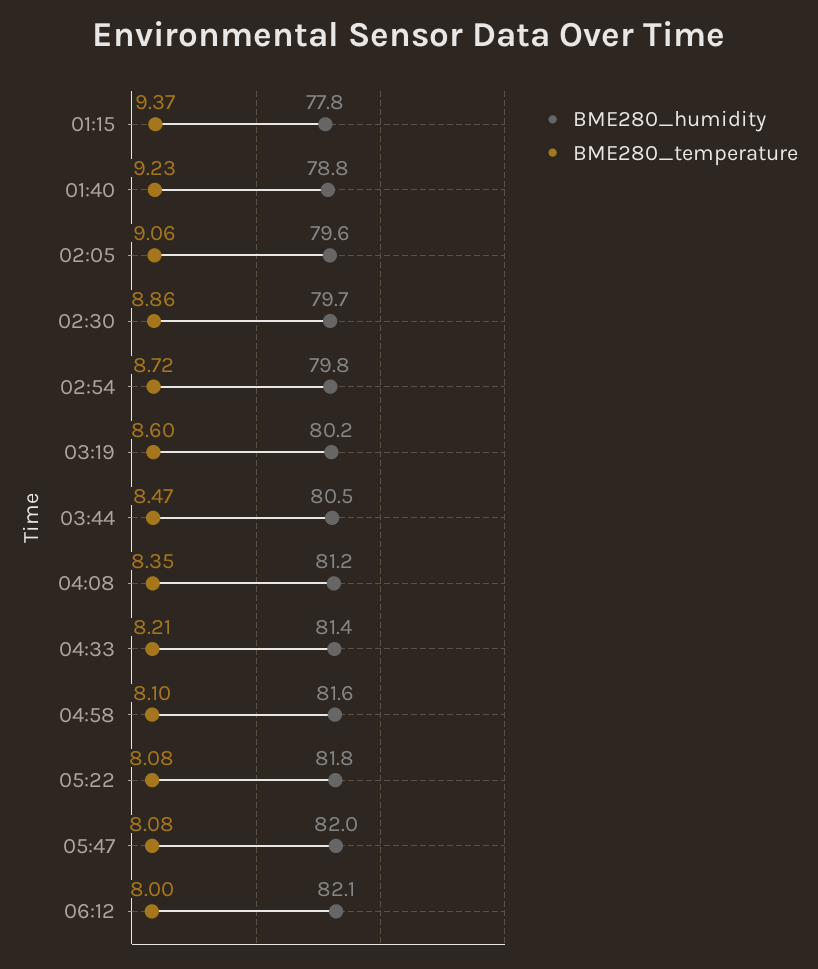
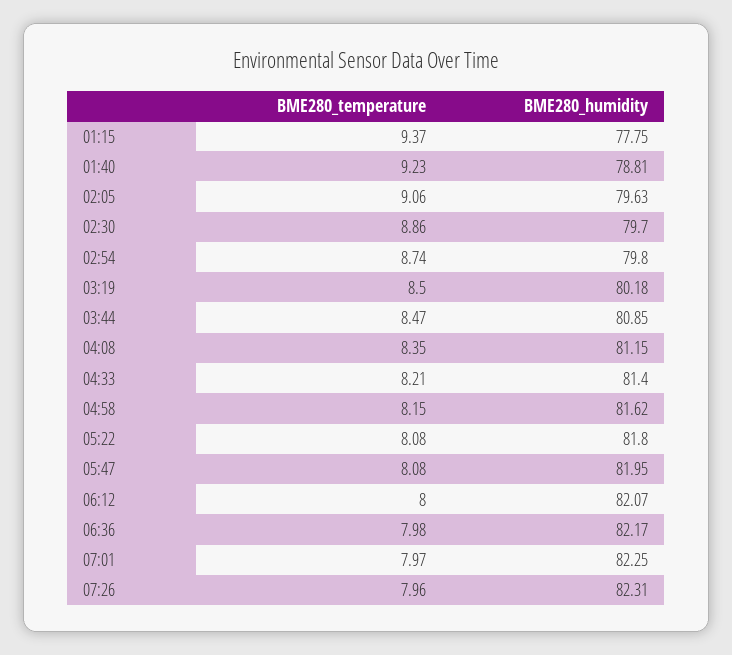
BME280_temperature, 02:54: 8.72 -> 8.74
BME280_temperature, 03:19: 8.6 -> 8.5
BME280_humidity, 03:44: 80.5 -> 80.85
BME280_temperature, 04:58: 8.1 -> 8.15
BME280_temperature, 06:36: none -> 7.98
BME280_humidity, 06:36: none -> 82.17
BME280_temperature, 07:01: none -> 7.97
BME280_humidity, 07:01: none -> 82.25
BME280_temperature, 07:26: none -> 7.96
BME280_humidity, 07:26: none -> 82.31

